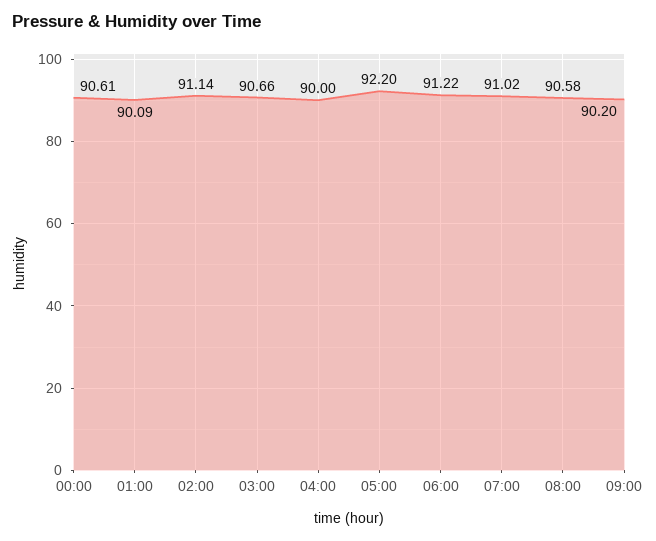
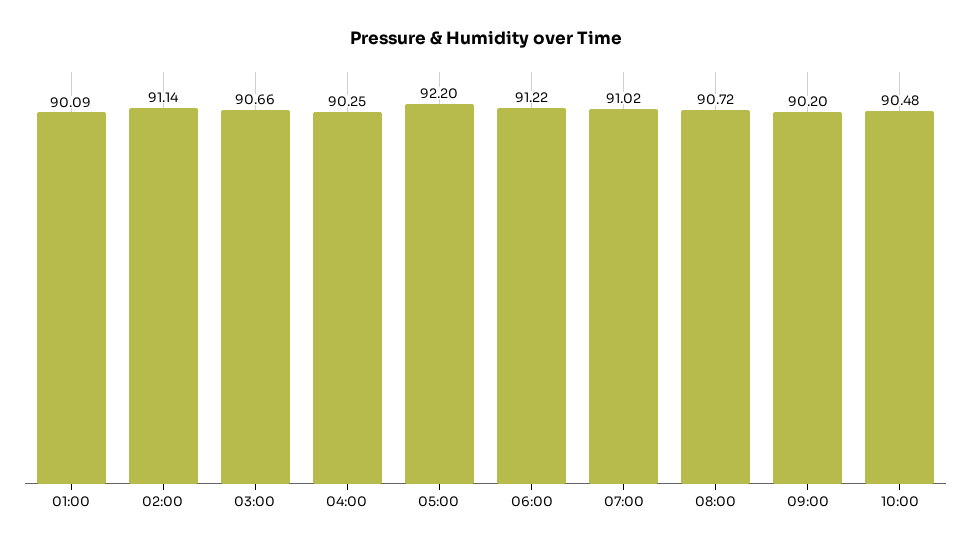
00:00: 90.61 -> none
04:00: 90 -> 90.25
08:00: 90.58 -> 90.72
10:00: none -> 90.48

